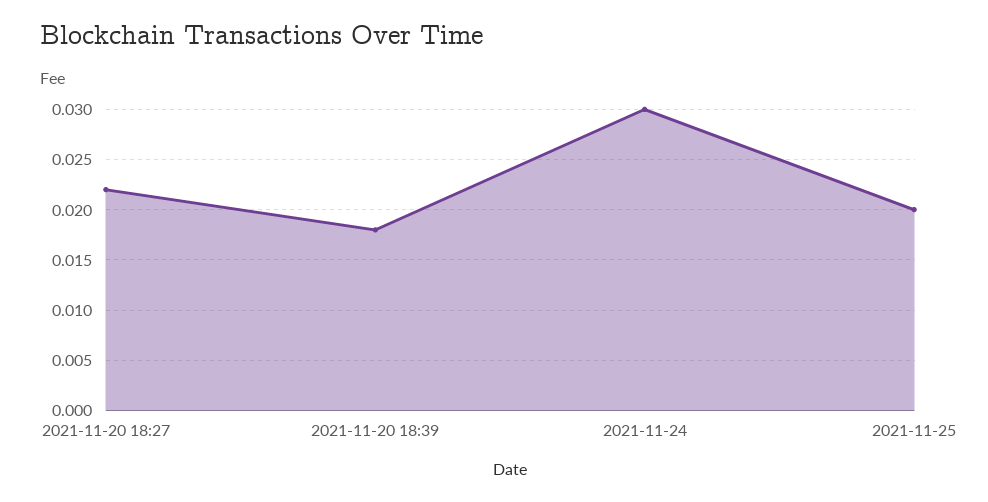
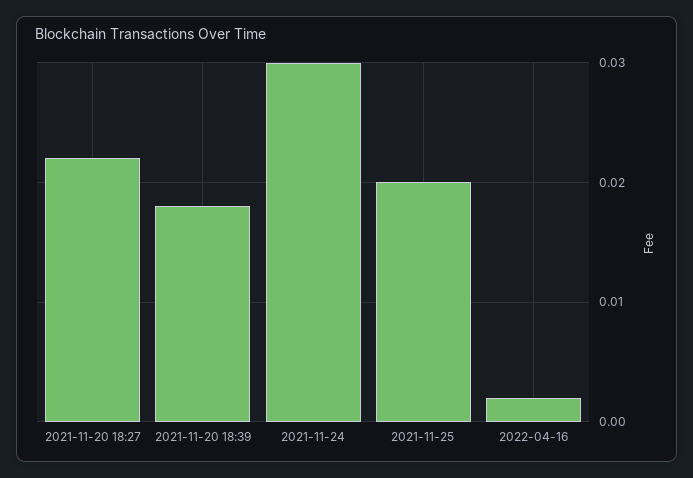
2022-04-16: none -> 0.002

